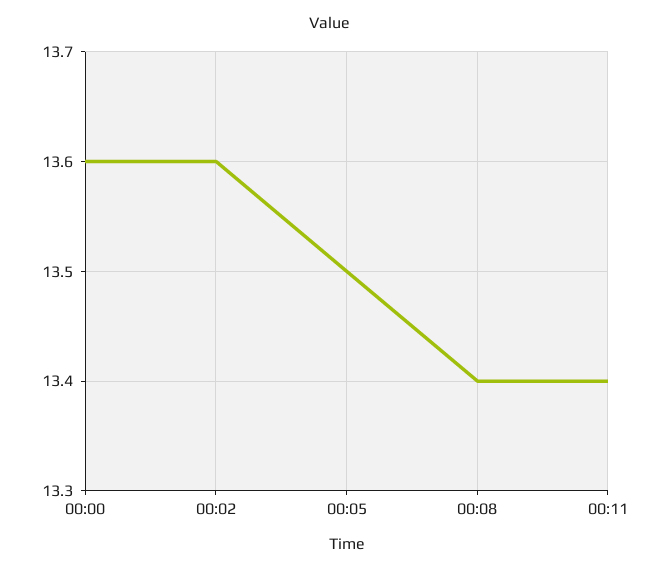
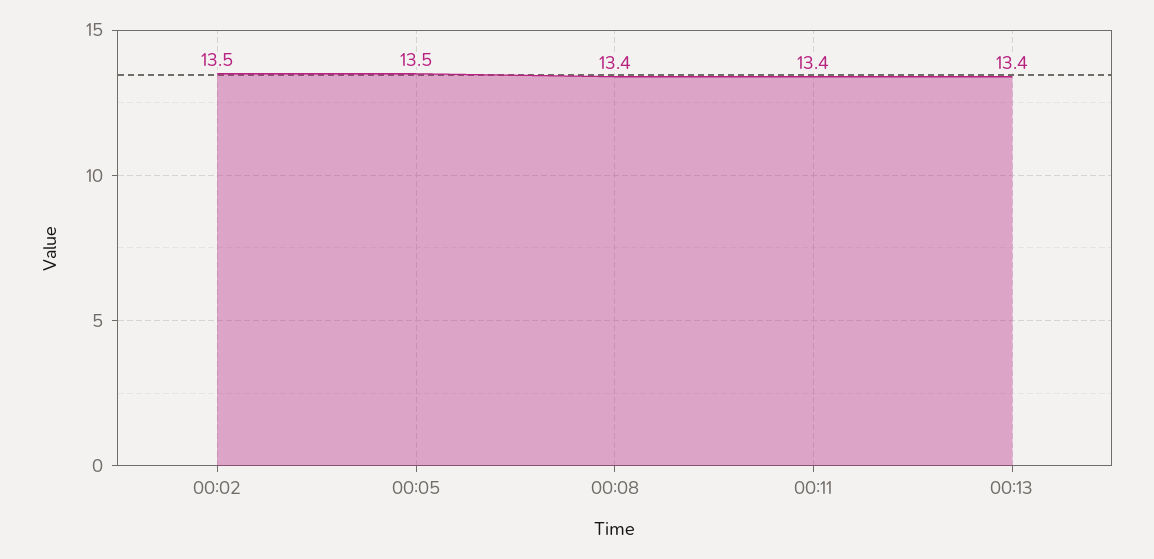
00:00: 13.6 -> none
00:02: 13.6 -> 13.5
00:13: none -> 13.4

